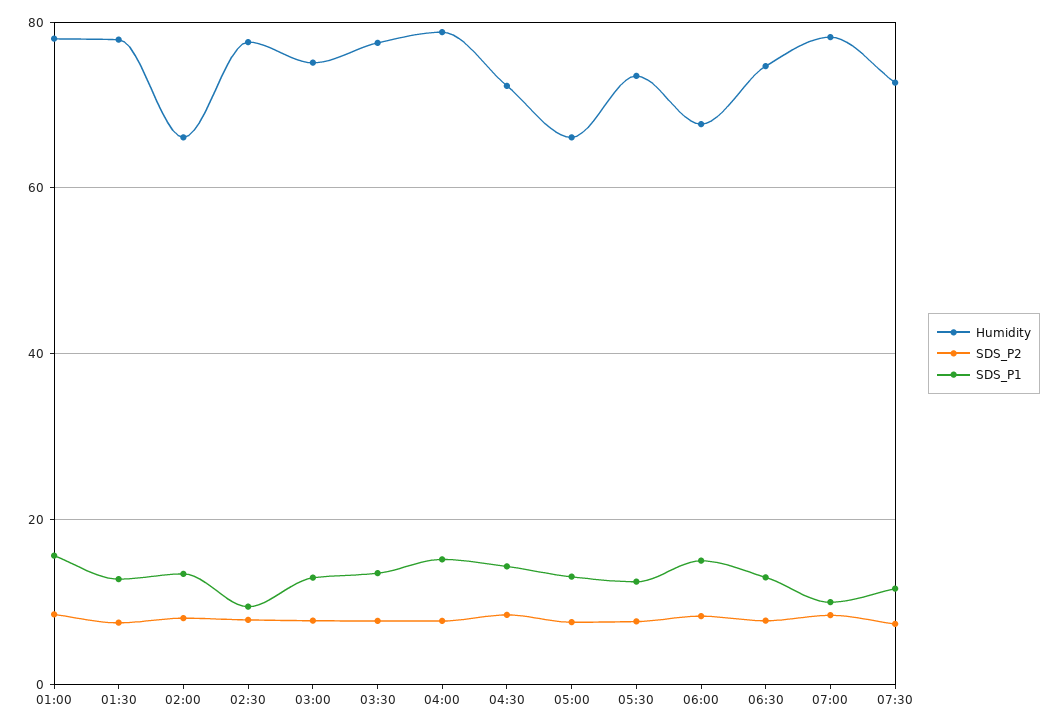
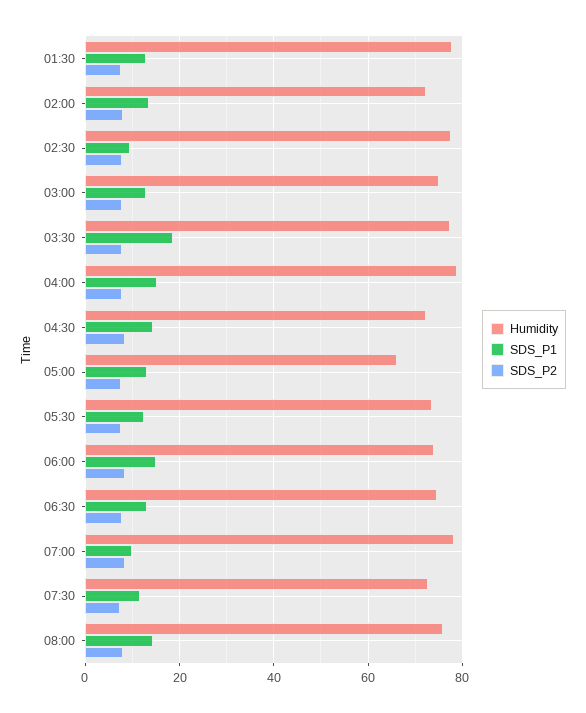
Humidity, 01:00: 78 -> none
SDS_P2, 01:00: 8 -> none
SDS_P1, 01:00: 16 -> none
Humidity, 02:00: 66 -> 72
SDS_P1, 03:30: 14 -> 18
Humidity, 06:00: 68 -> 74
Humidity, 08:00: none -> 76
SDS_P1, 08:00: none -> 14
SDS_P2, 08:00: none -> 8

